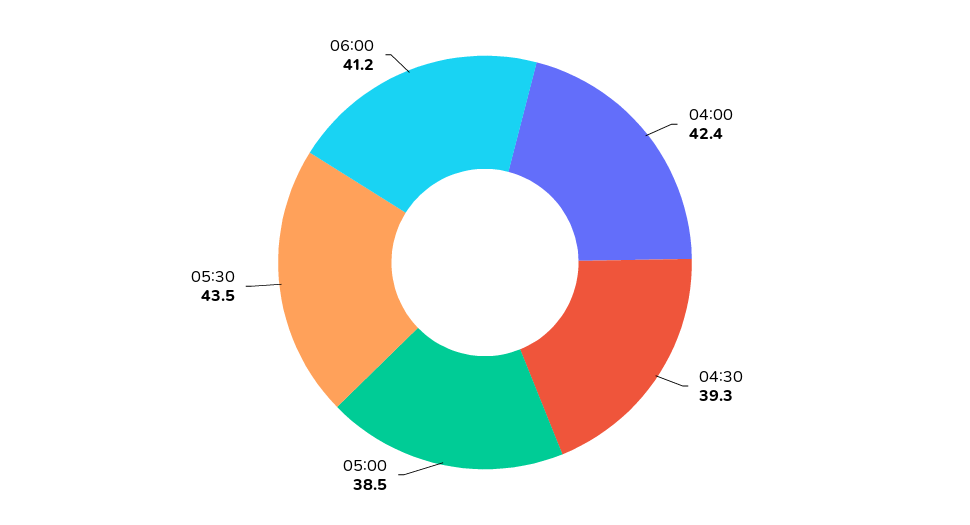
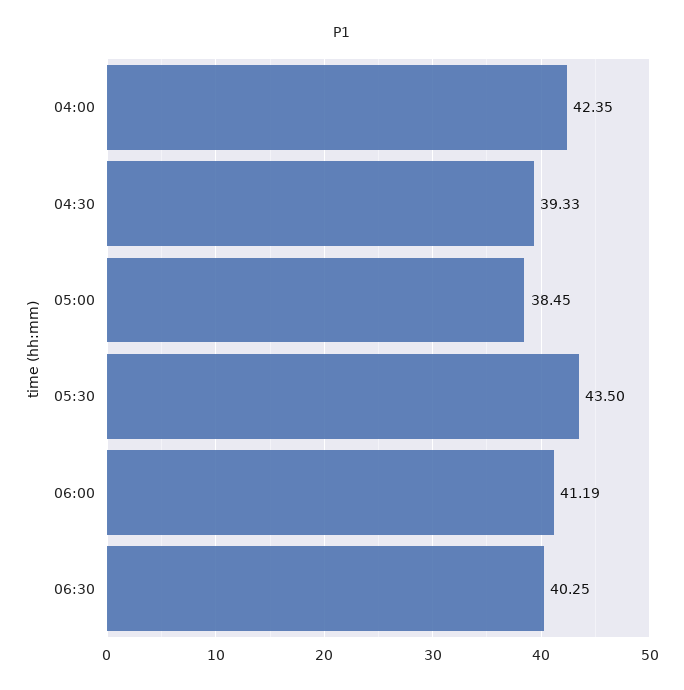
06:30: none -> 40.25

